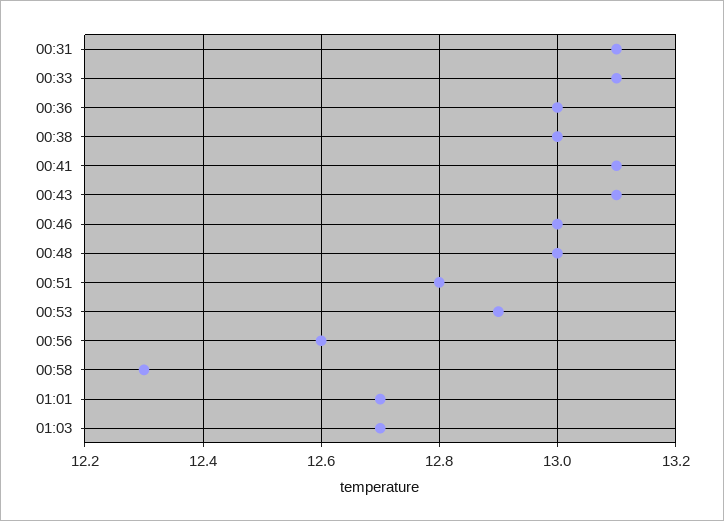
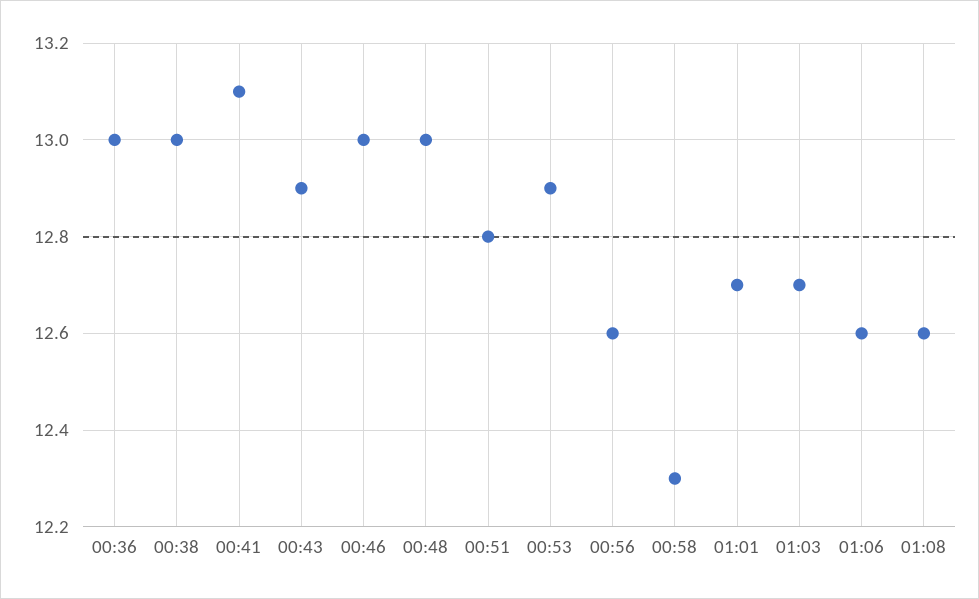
00:31: 13.1 -> none
00:33: 13.1 -> none
00:43: 13.1 -> 12.9
01:06: none -> 12.6
01:08: none -> 12.6

